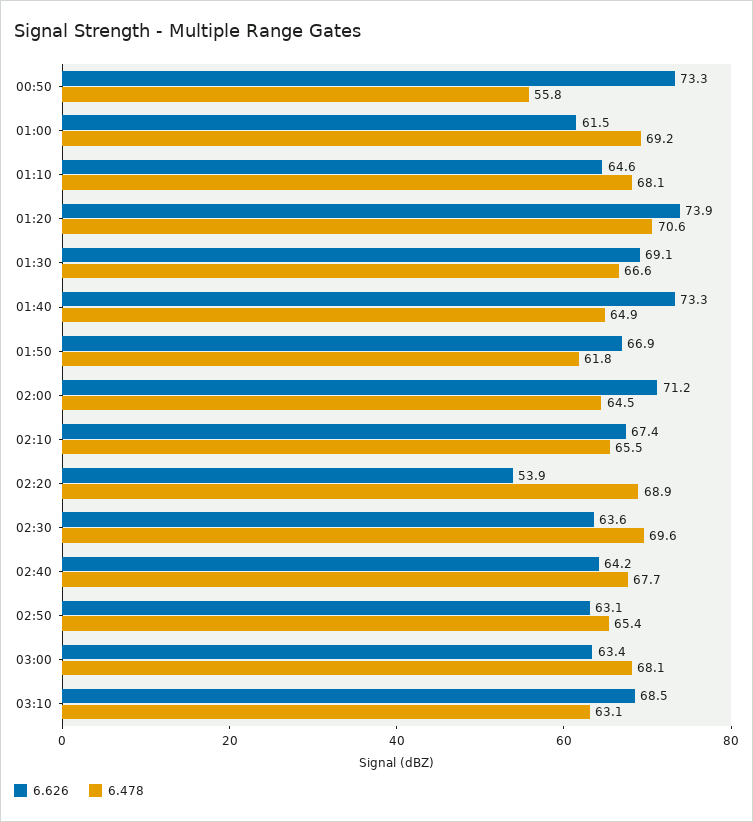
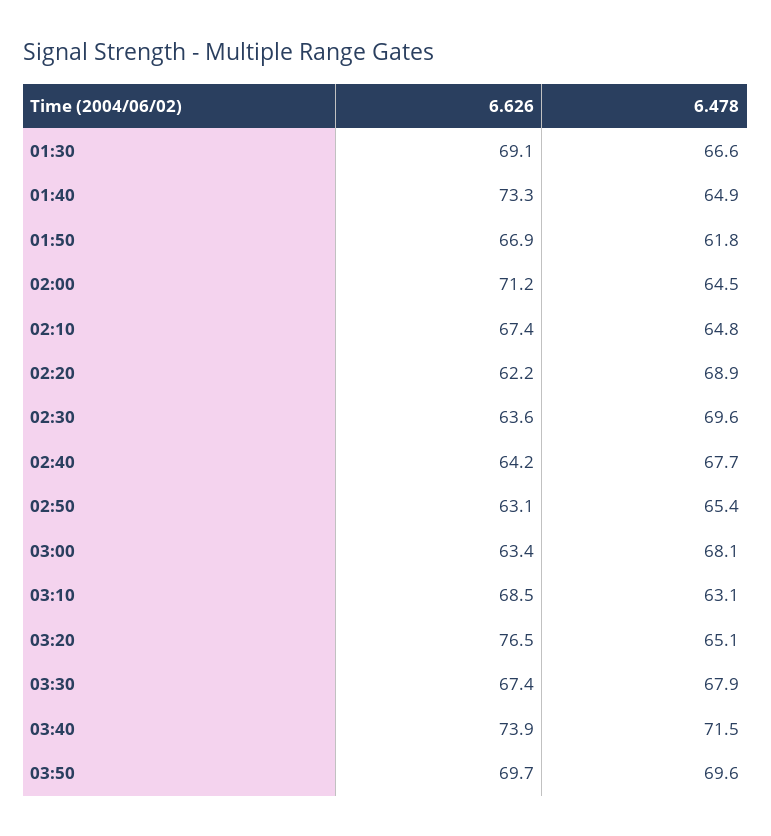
6.626, 00:50: 73.3 -> none
6.478, 00:50: 55.8 -> none
6.626, 01:00: 61.5 -> none
6.478, 01:00: 69.2 -> none
6.626, 01:10: 64.6 -> none
6.478, 01:10: 68.1 -> none
6.626, 01:20: 73.9 -> none
6.478, 01:20: 70.6 -> none
6.478, 02:10: 65.5 -> 64.8
6.626, 02:20: 53.9 -> 62.2
6.626, 03:20: none -> 76.5
6.478, 03:20: none -> 65.1
6.626, 03:30: none -> 67.4
6.478, 03:30: none -> 67.9
6.626, 03:40: none -> 73.9
6.478, 03:40: none -> 71.5
6.626, 03:50: none -> 69.7
6.478, 03:50: none -> 69.6

